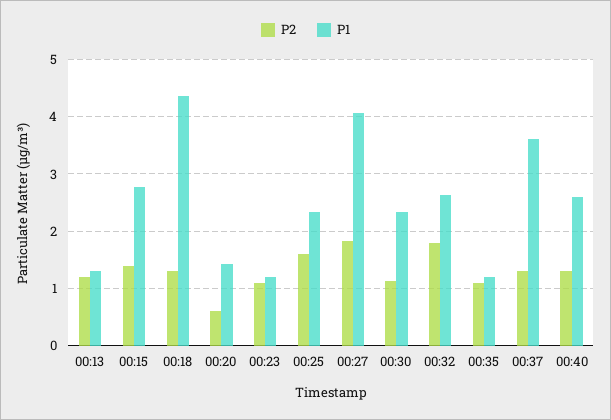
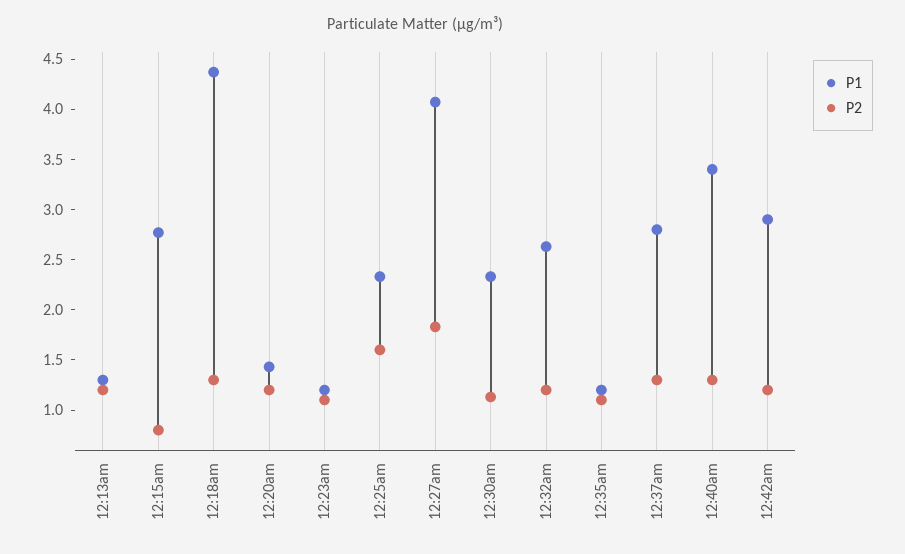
P2, 00:15: 1.4 -> 0.8
P2, 00:20: 0.6 -> 1.2
P2, 00:32: 1.8 -> 1.2
P1, 00:37: 3.6 -> 2.8
P1, 00:40: 2.6 -> 3.4
P1, 12:42am: none -> 2.9
P2, 12:42am: none -> 1.2

